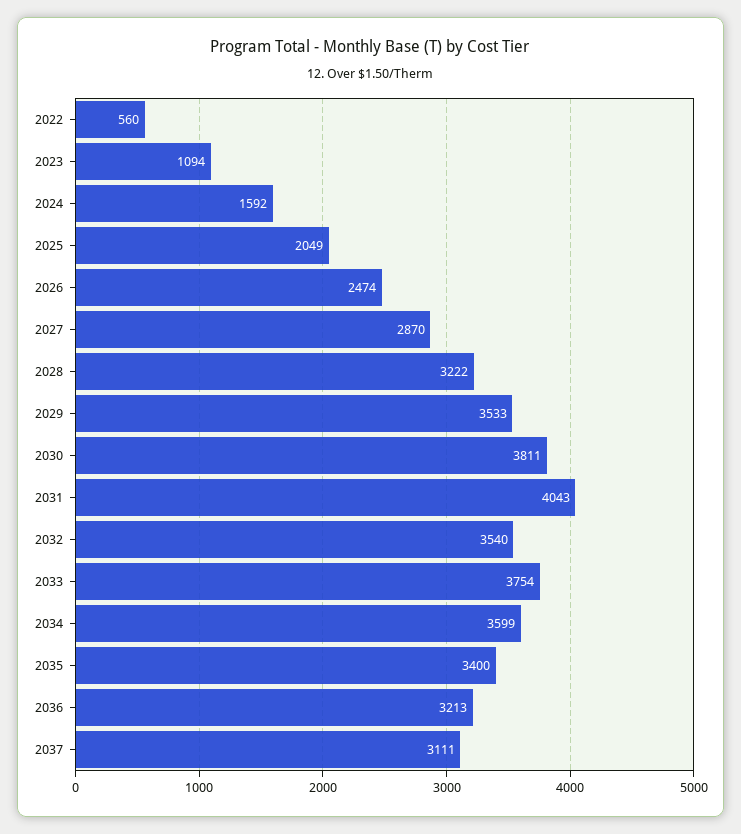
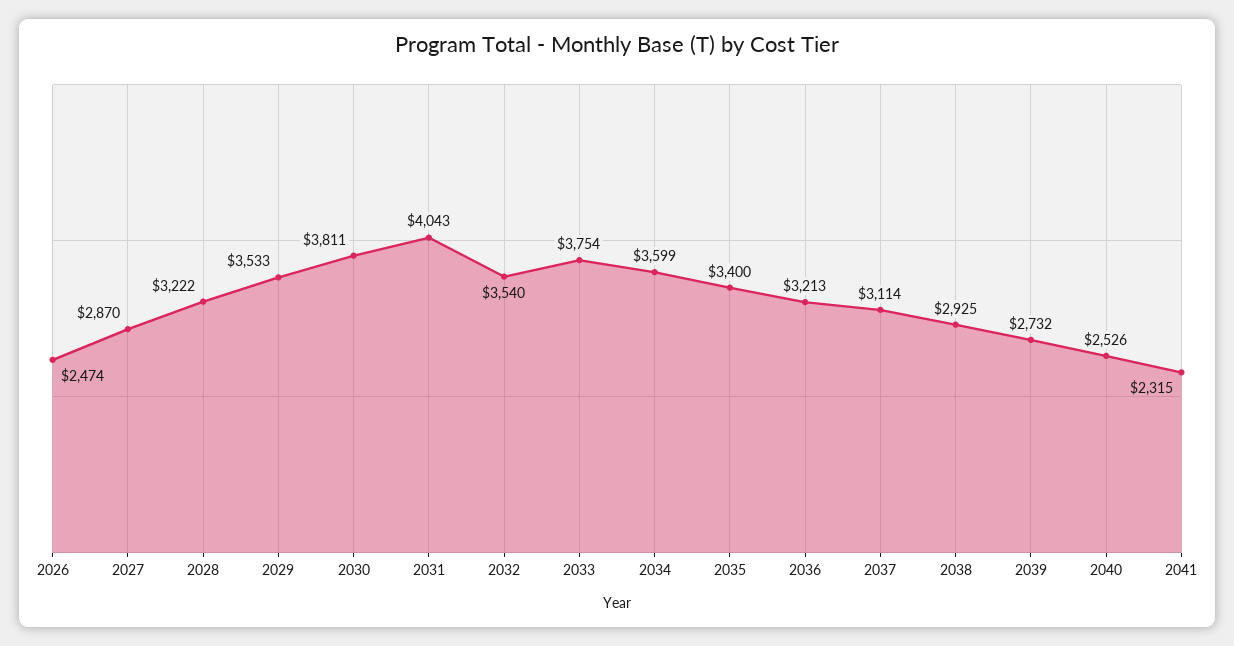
2022: 560 -> none
2023: 1094 -> none
2024: 1592 -> none
2025: 2049 -> none
2037: 3111 -> 3114
2038: none -> 2925
2039: none -> 2732
2040: none -> 2526
2041: none -> 2315

